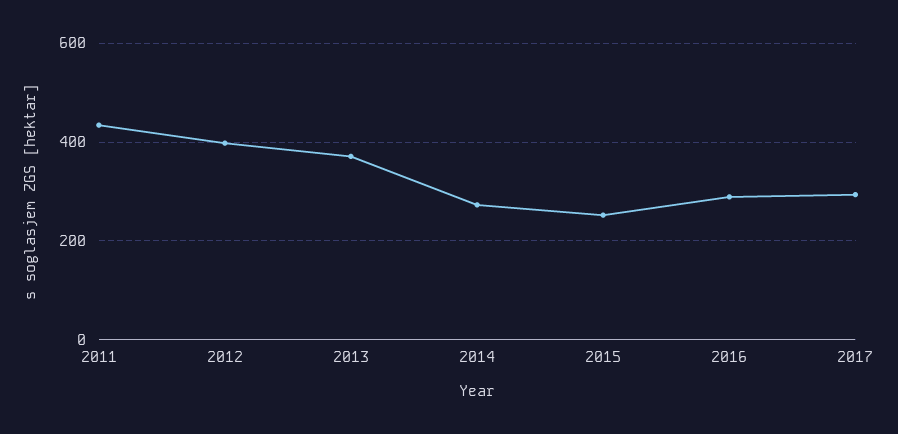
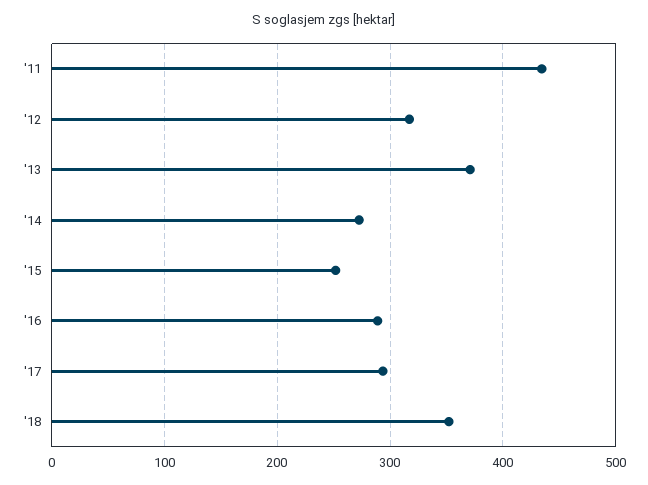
2012: 400 -> 320
'18: none -> 350

